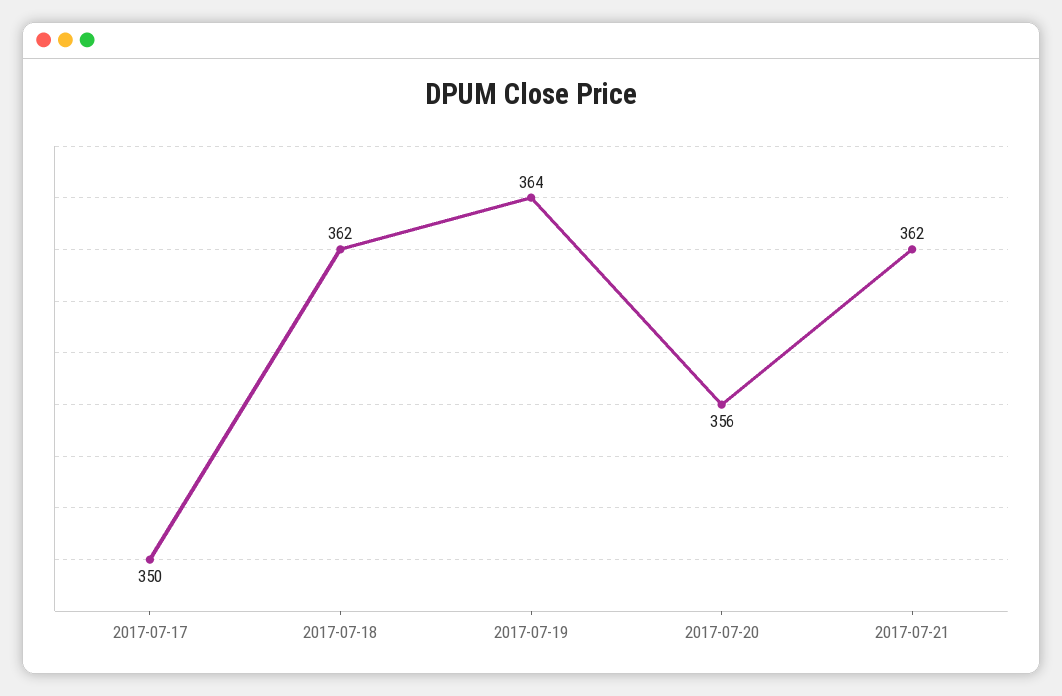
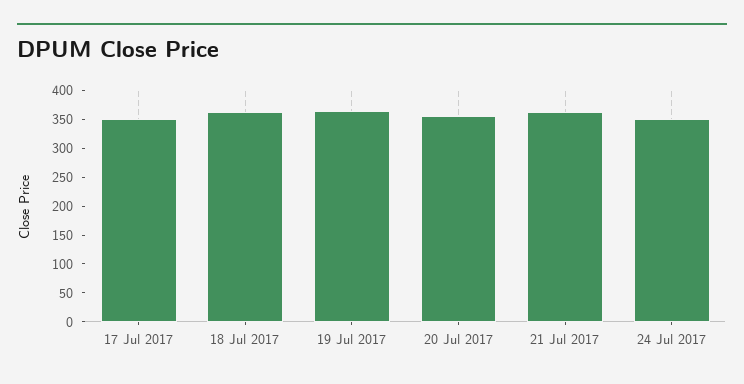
24 Jul 2017: none -> 350

